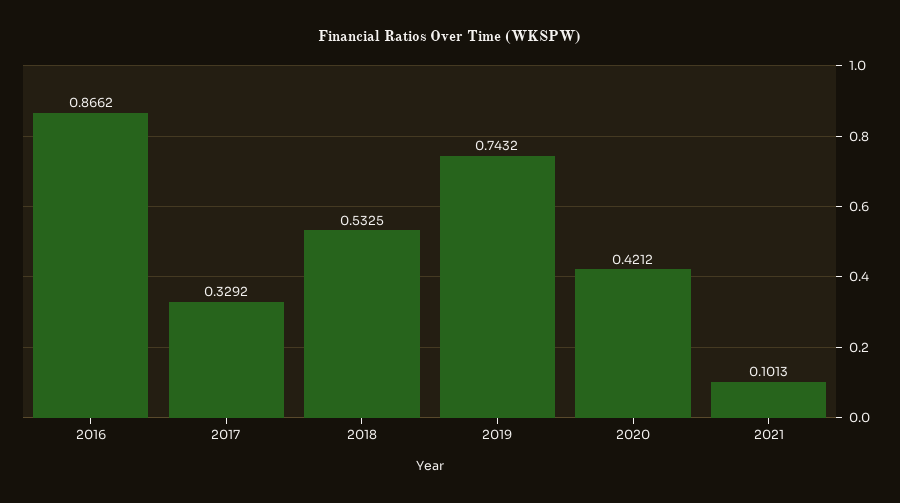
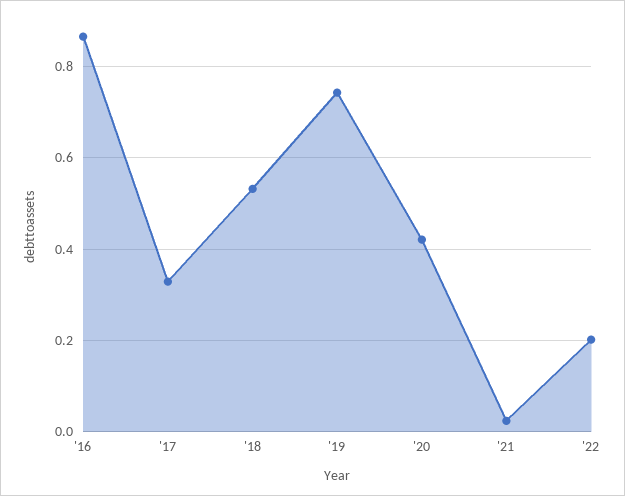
2021: 0.1013 -> 0.02
'22: none -> 0.2

